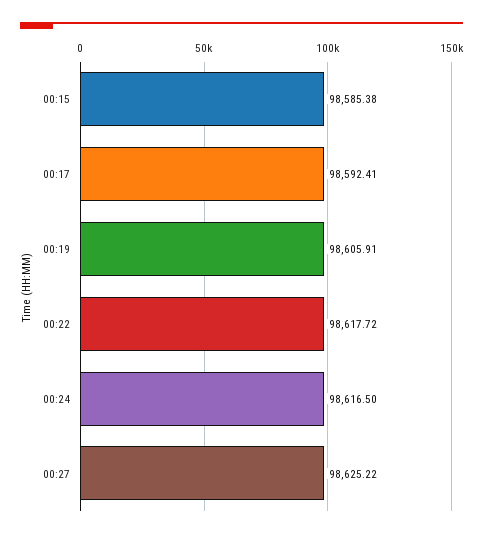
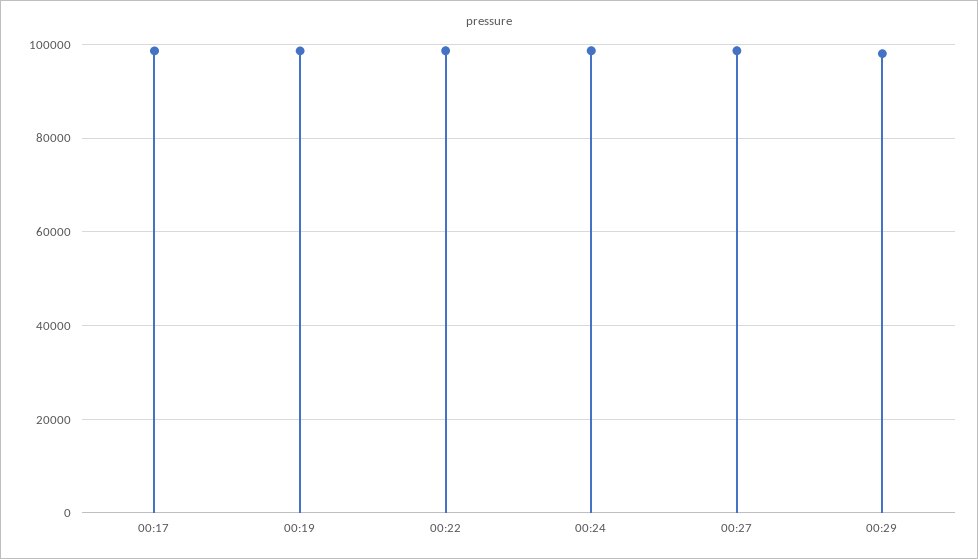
00:15: 98585.38 -> none
00:29: none -> 98000

